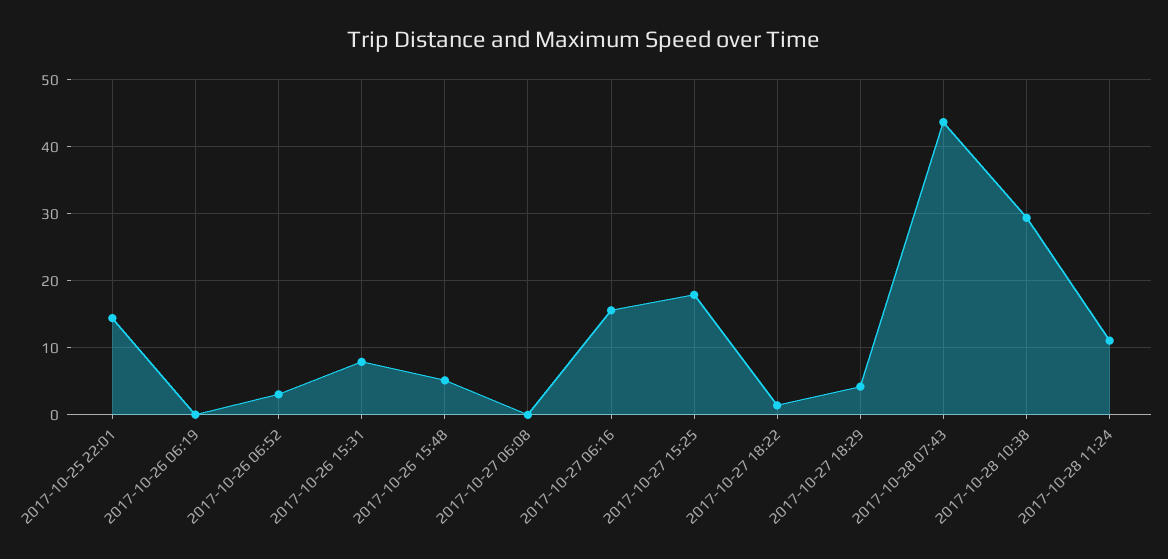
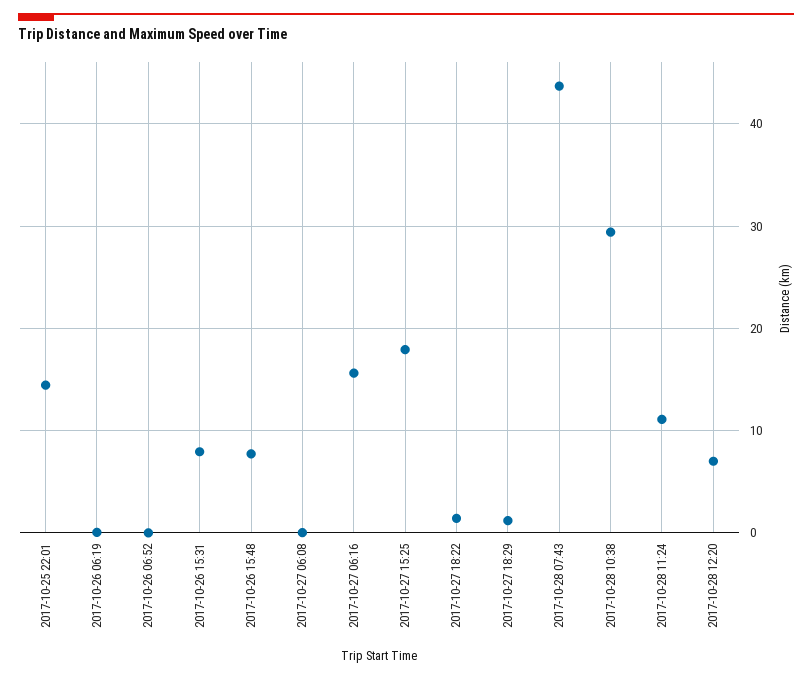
2017-10-26 06:52: 3 -> 0
2017-10-26 15:48: 5 -> 8
2017-10-27 18:29: 4 -> 1
2017-10-28 12:20: none -> 7

